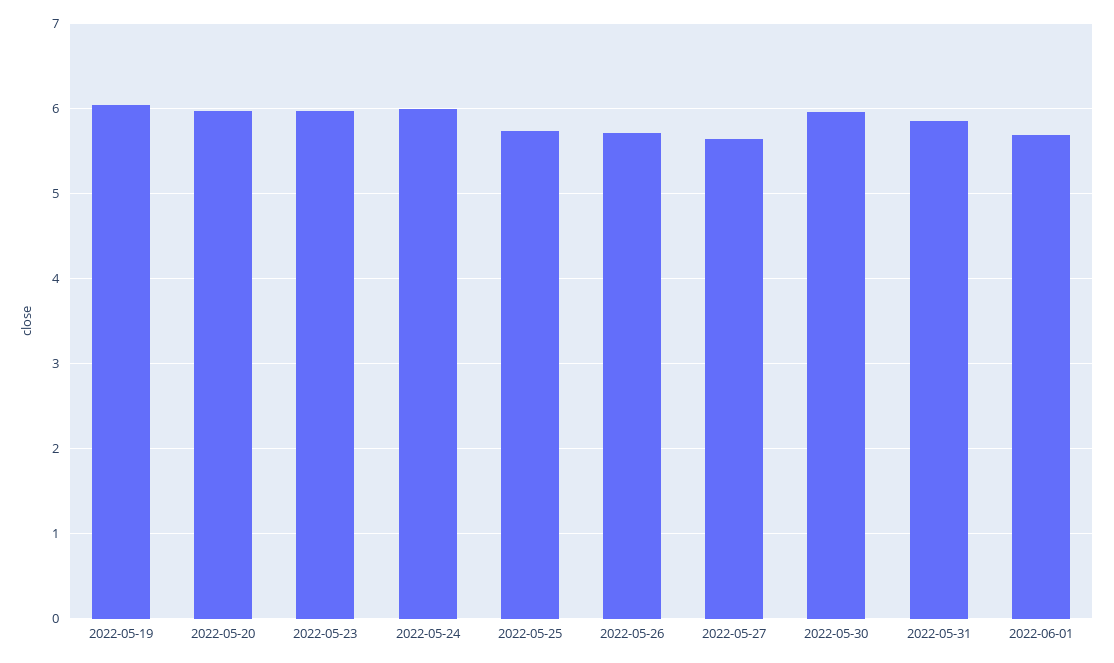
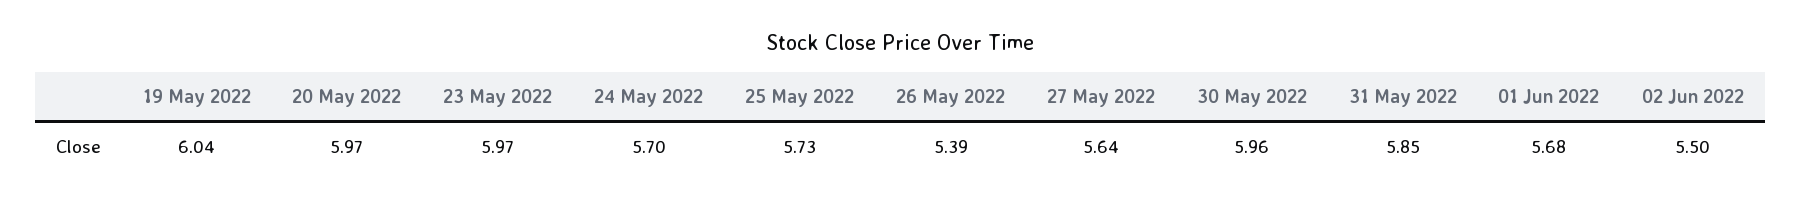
2022-05-24: 6 -> 5.7
2022-05-26: 5.7 -> 5.39
02 Jun 2022: none -> 5.5

